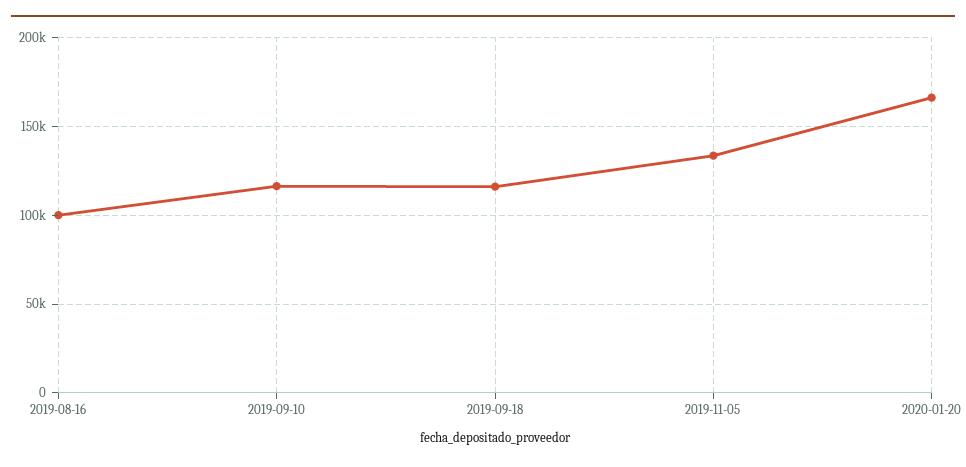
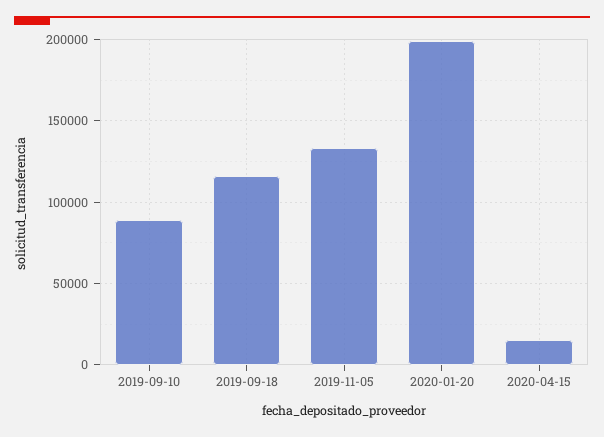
2019-08-16: 100000 -> none
2019-09-10: 115000 -> 90000
2020-01-20: 165000 -> 200000
2020-04-15: none -> 15000

